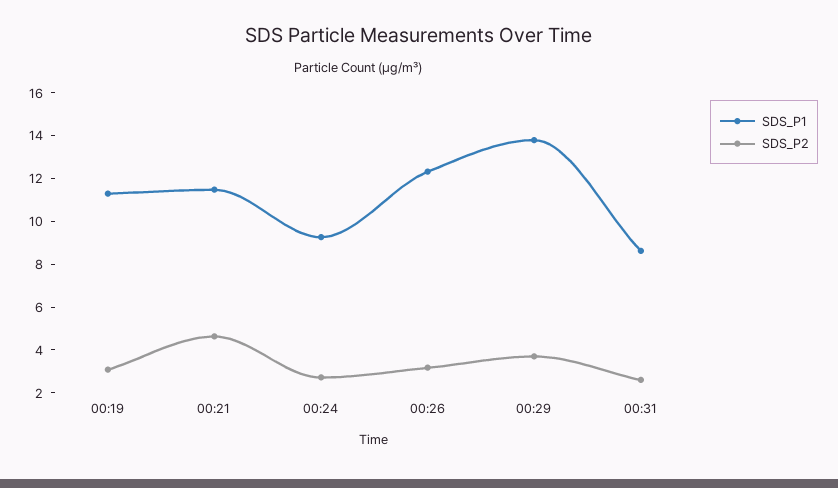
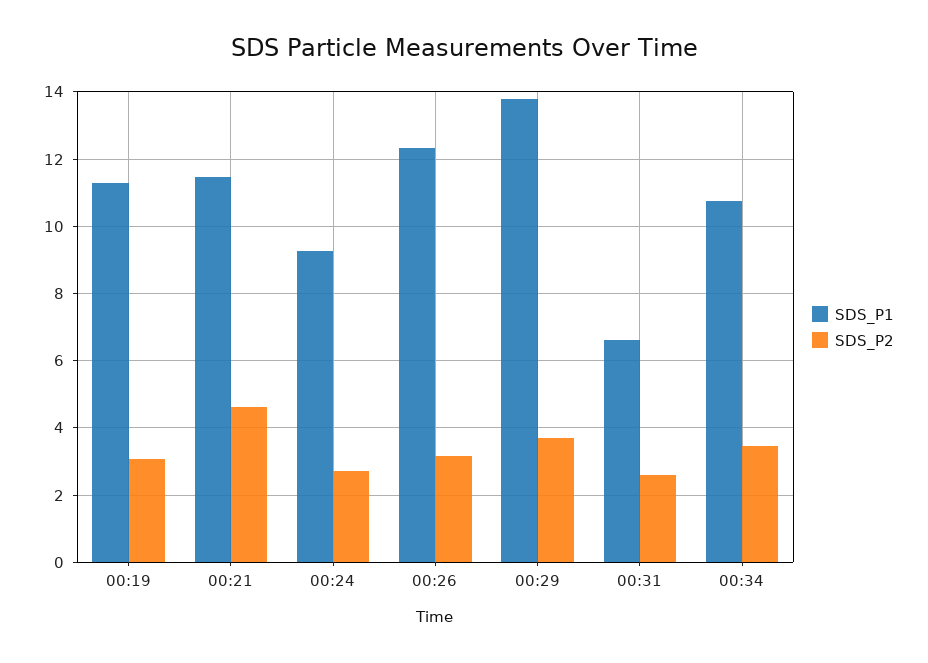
SDS_P1, 00:31: 8.5 -> 6.6
SDS_P1, 00:34: none -> 10.8
SDS_P2, 00:34: none -> 3.4

